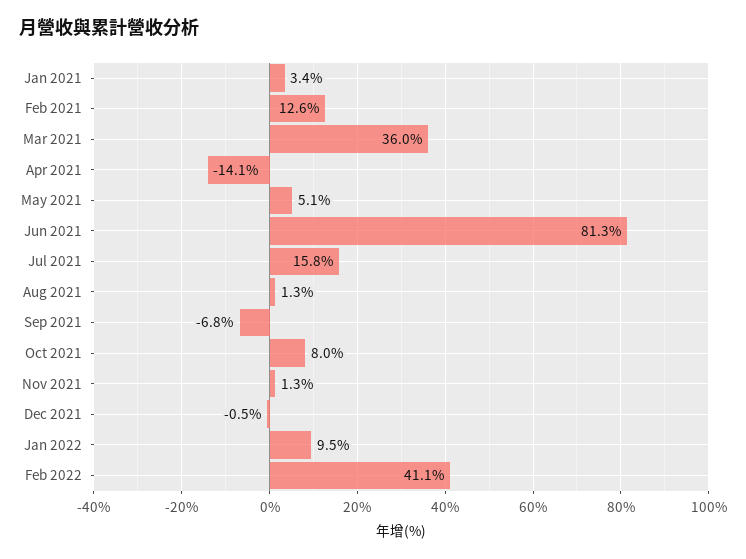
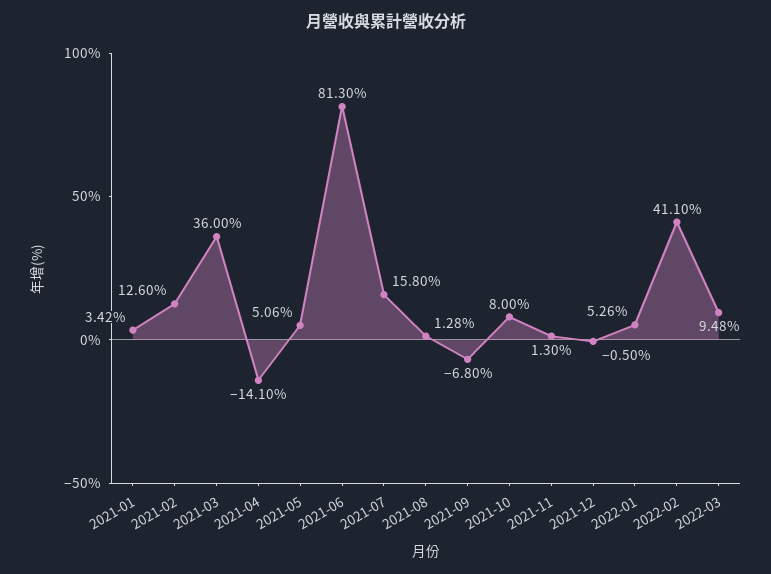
Jan 2022: 9.5 -> 5.26
2022-03: none -> 9.48

